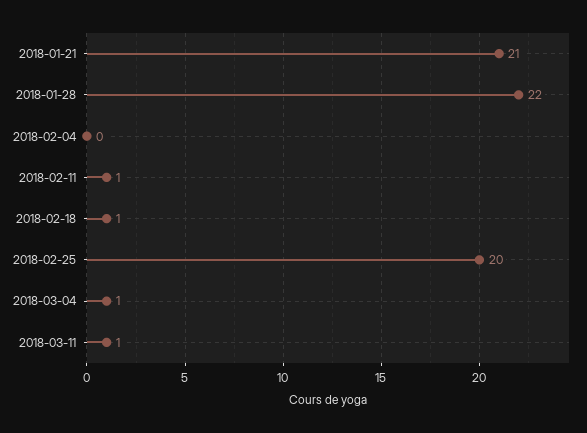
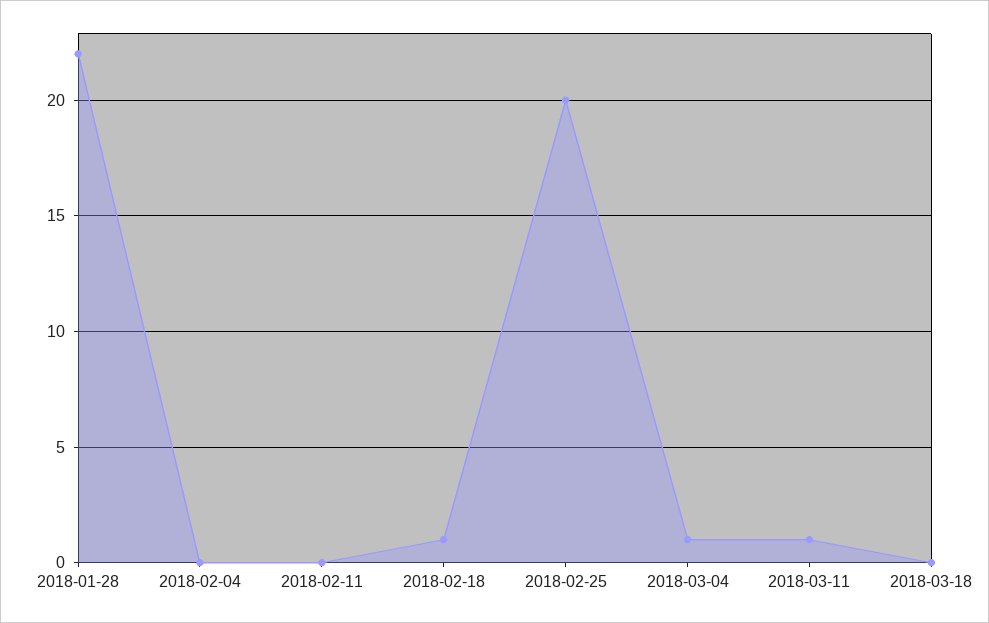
2018-01-21: 21 -> none
2018-02-11: 1 -> 0
2018-03-18: none -> 0

